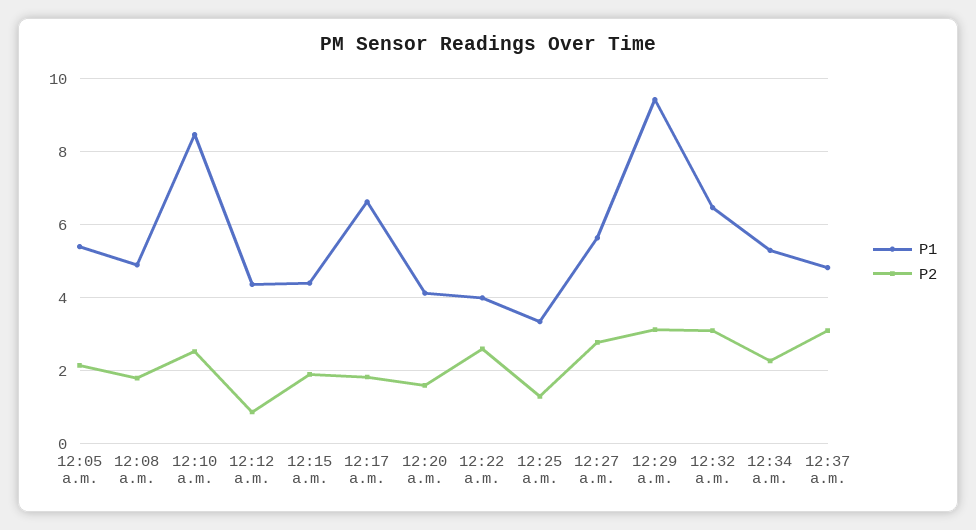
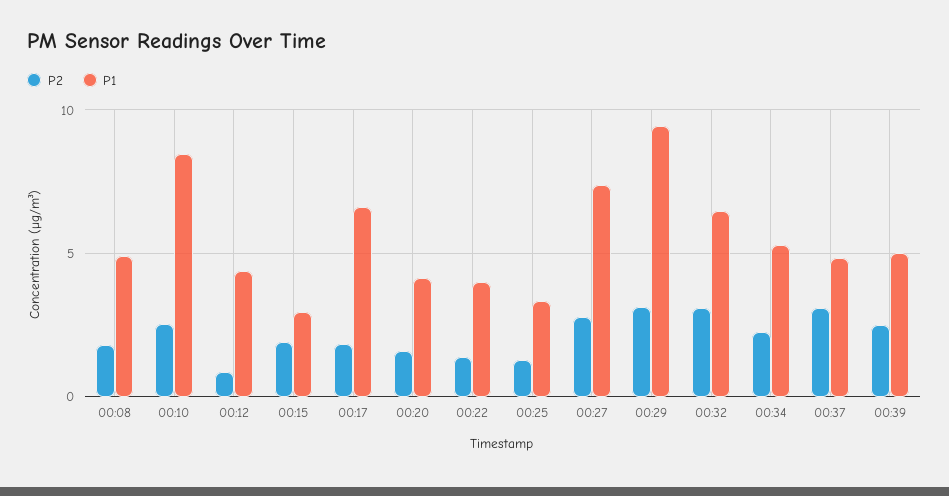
P1, 12:05 a.m.: 5.4 -> none
P2, 12:05 a.m.: 2.2 -> none
P1, 12:15 a.m.: 4.4 -> 3
P2, 12:22 a.m.: 2.6 -> 1.5
P1, 12:27 a.m.: 5.6 -> 7.5
P2, 00:39: none -> 2.5
P1, 00:39: none -> 5

